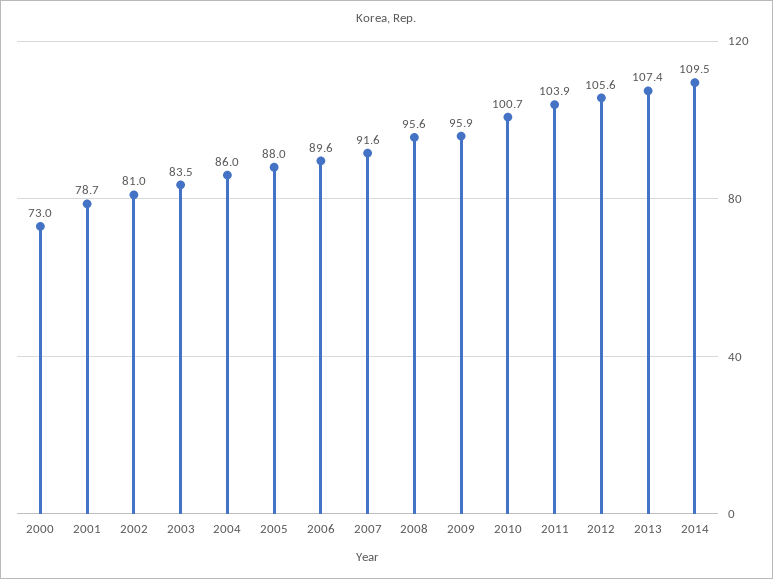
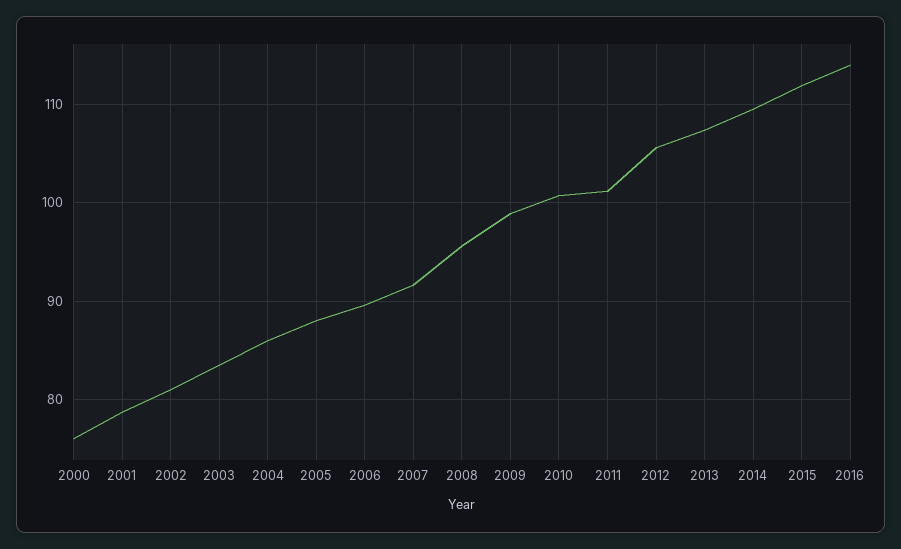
2000: 73 -> 76
2009: 95.9 -> 99
2011: 103.9 -> 101
2015: none -> 112
2016: none -> 114

